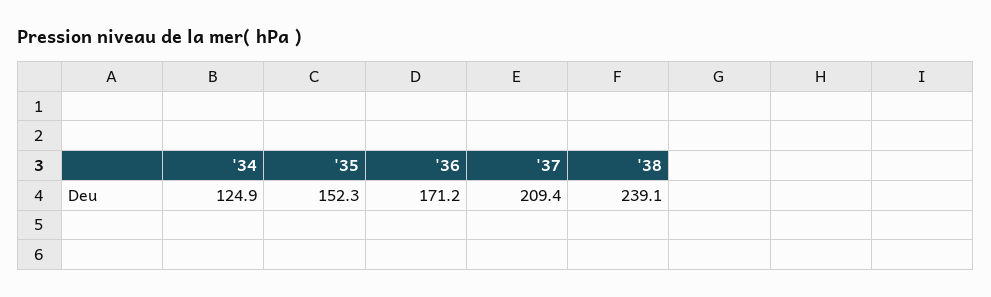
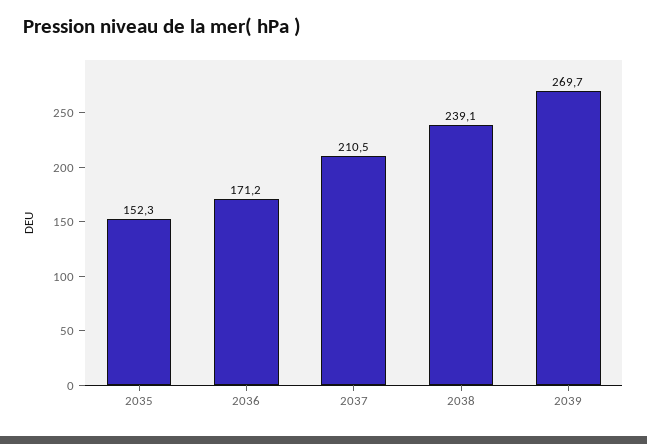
'34: 124.9 -> none
'37: 209.4 -> 210.5
2039: none -> 269.7

